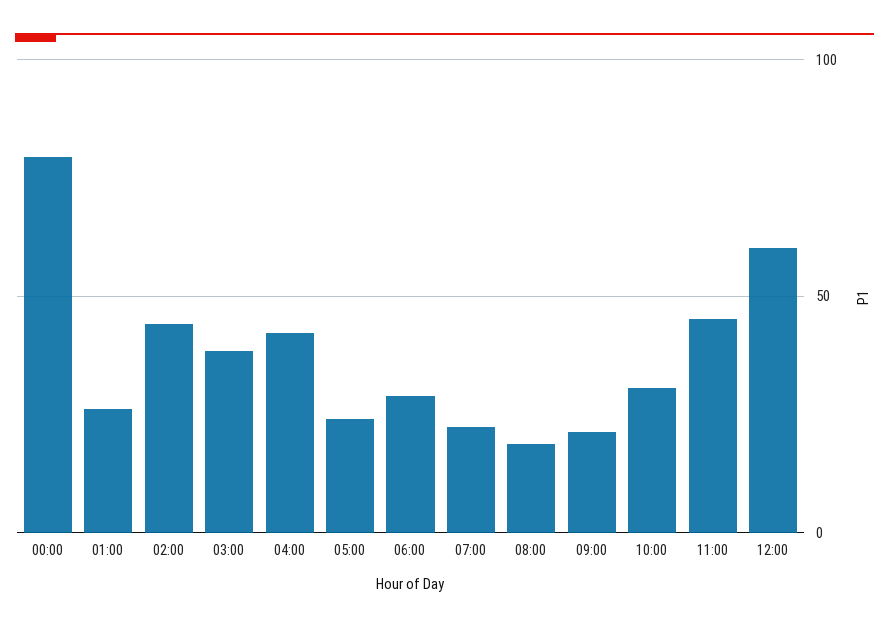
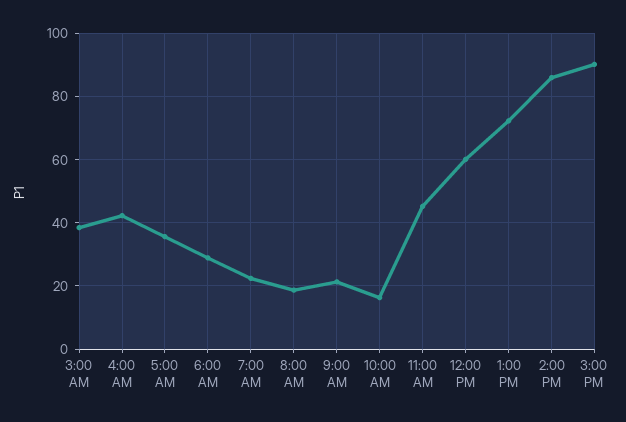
00:00: 80 -> none
01:00: 25 -> none
02:00: 45 -> none
05:00: 25 -> 36
10:00: 30 -> 16
1:00 PM: none -> 72
2:00 PM: none -> 86
3:00 PM: none -> 90

